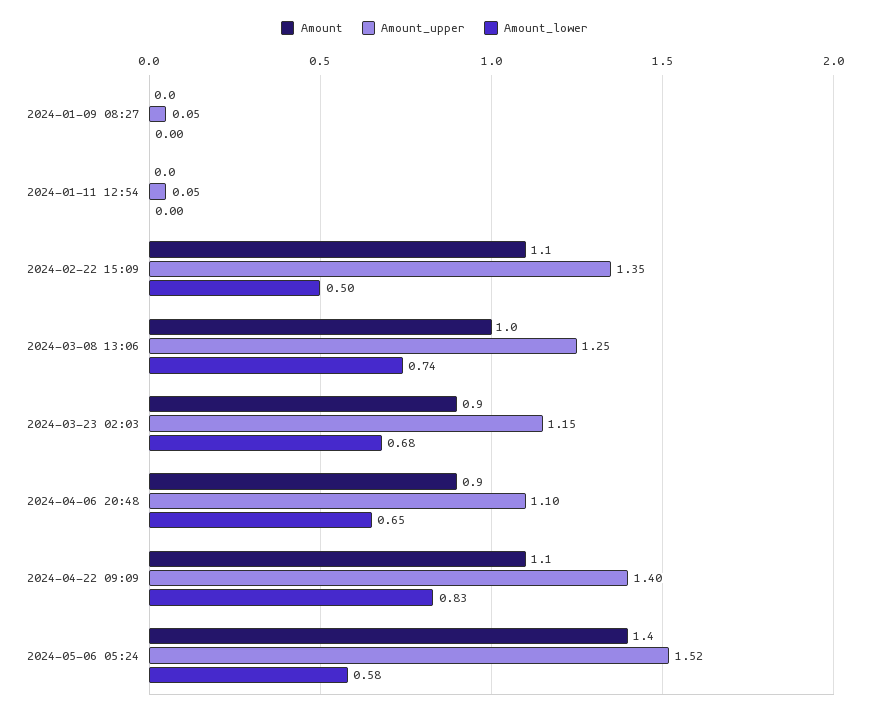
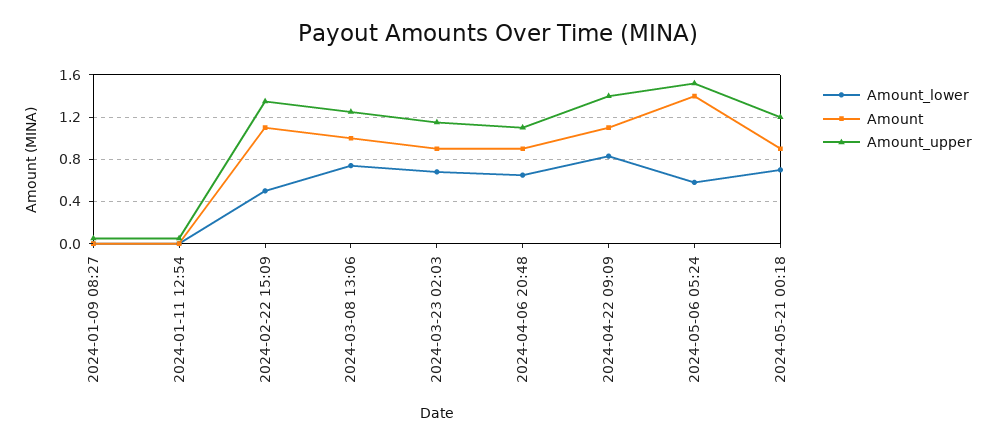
Amount_lower, 2024-05-21 00:18: none -> 0.7
Amount, 2024-05-21 00:18: none -> 0.9
Amount_upper, 2024-05-21 00:18: none -> 1.2

